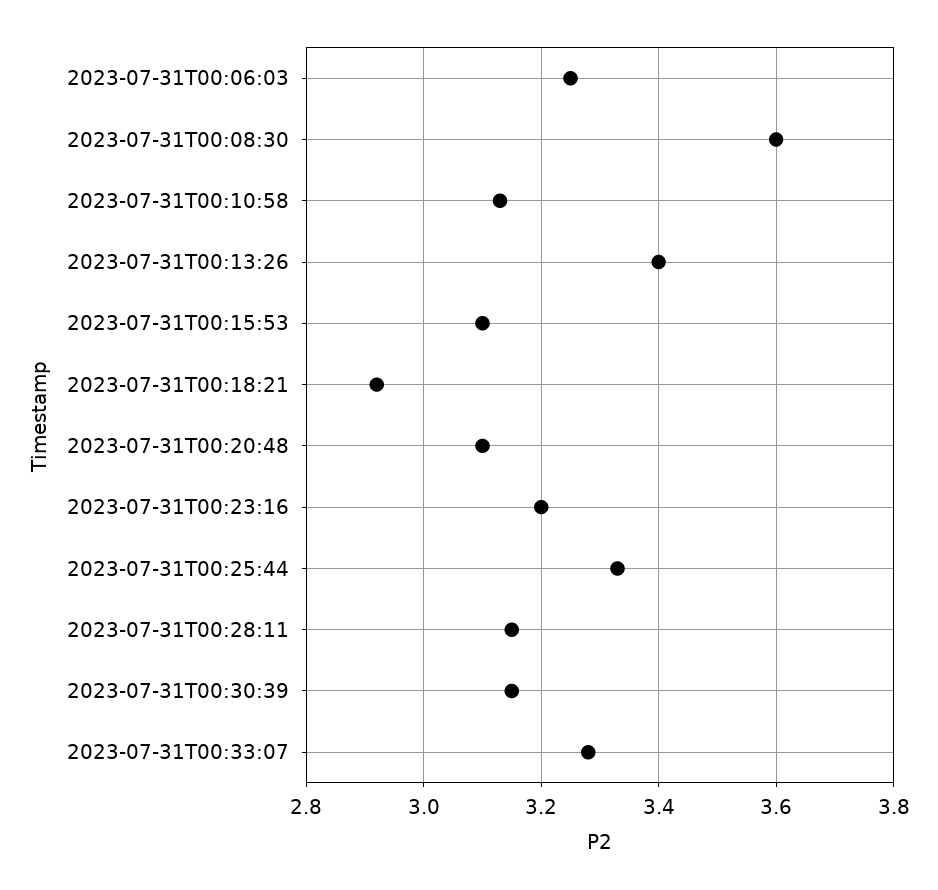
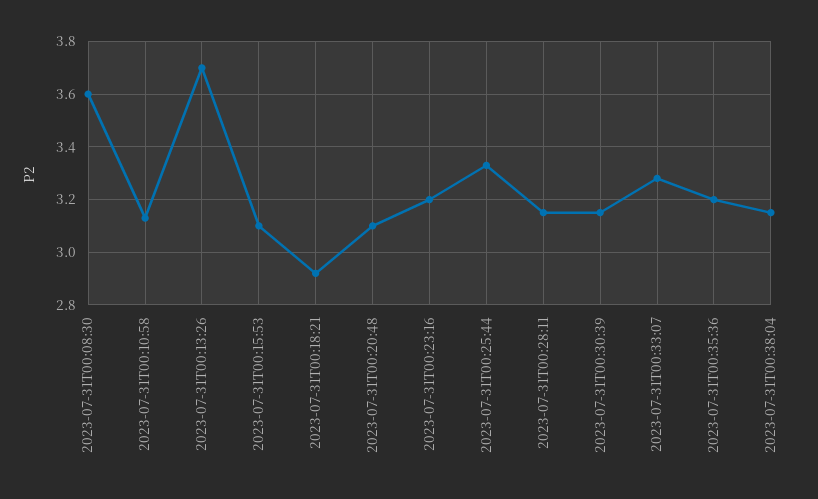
2023-07-31T00:06:03: 3.25 -> none
2023-07-31T00:13:26: 3.4 -> 3.7
2023-07-31T00:35:36: none -> 3.2
2023-07-31T00:38:04: none -> 3.15

